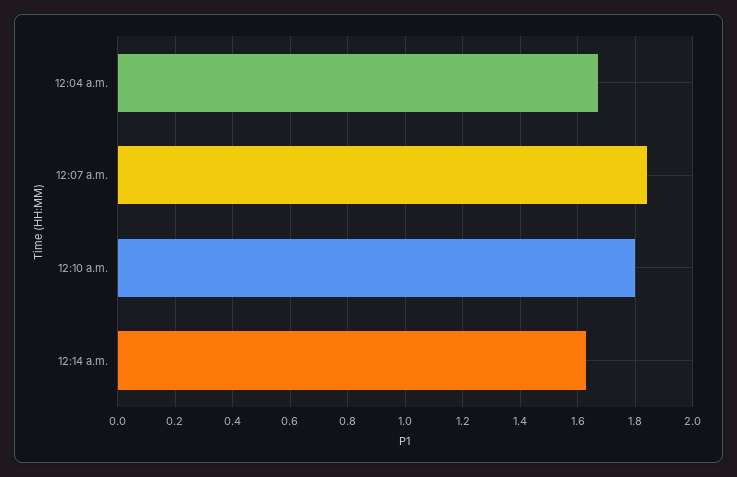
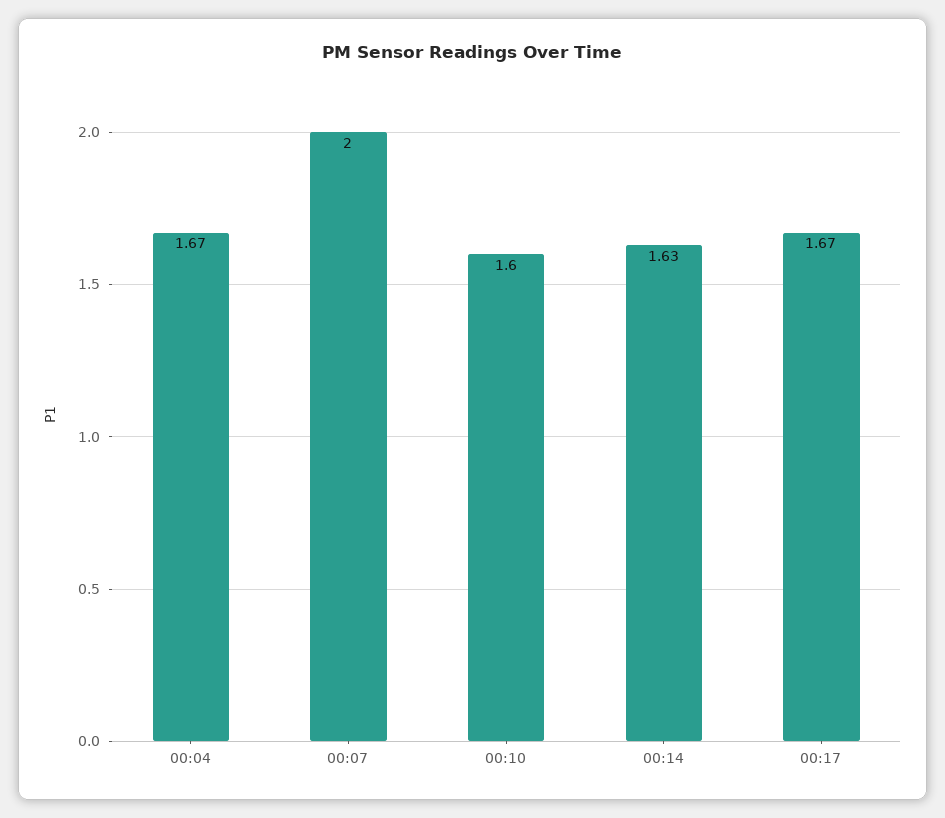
12:07 a.m.: 1.85 -> 2
12:10 a.m.: 1.8 -> 1.6
00:17: none -> 1.67

